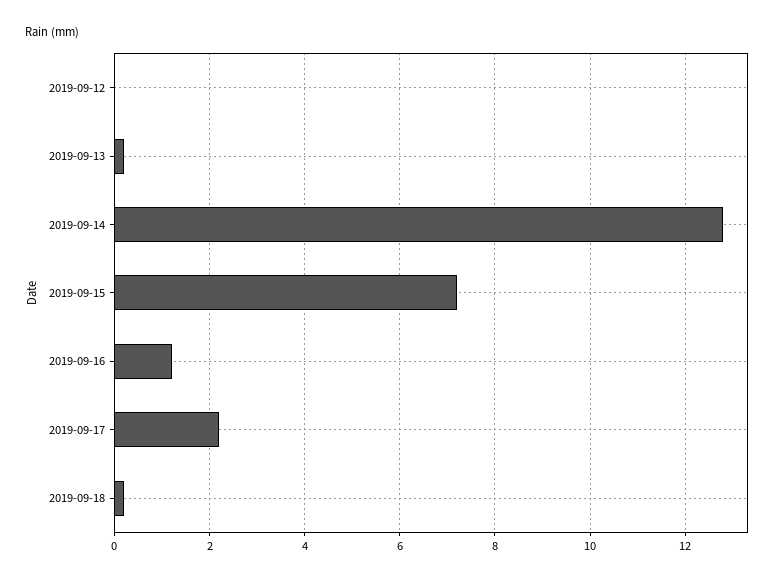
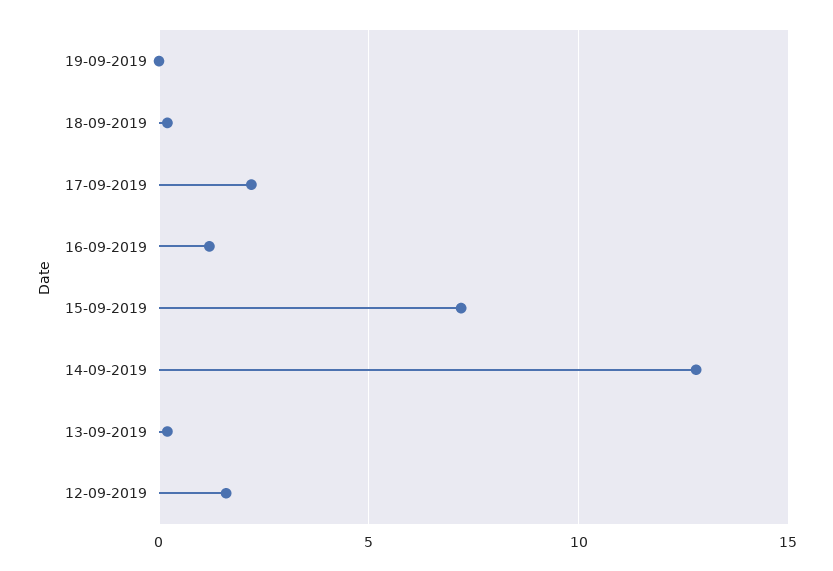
2019-09-12: 0 -> 1.5
19-09-2019: none -> 0

